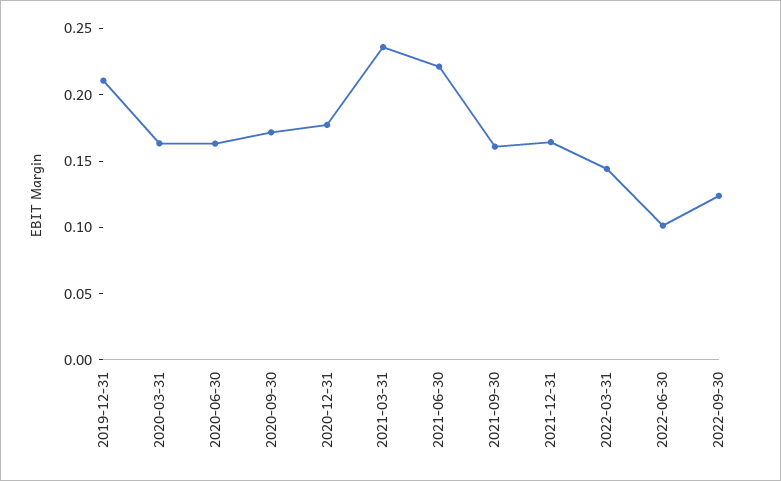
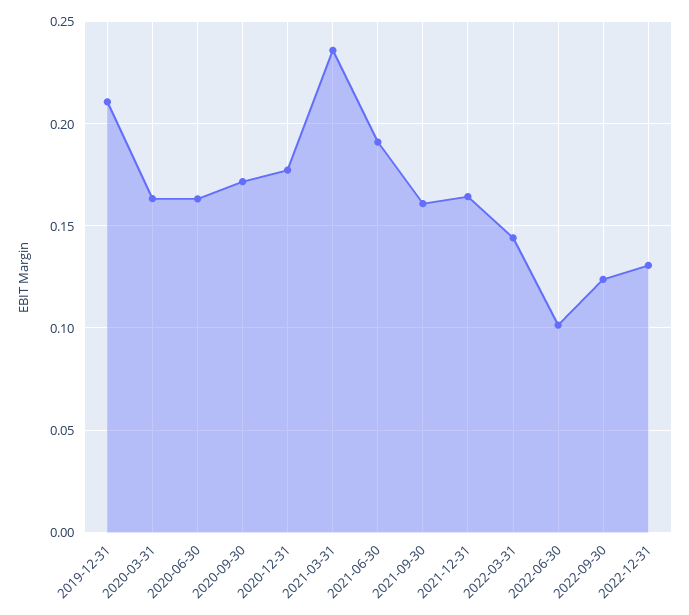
2021-06-30: 0.22 -> 0.19
2022-12-31: none -> 0.13

